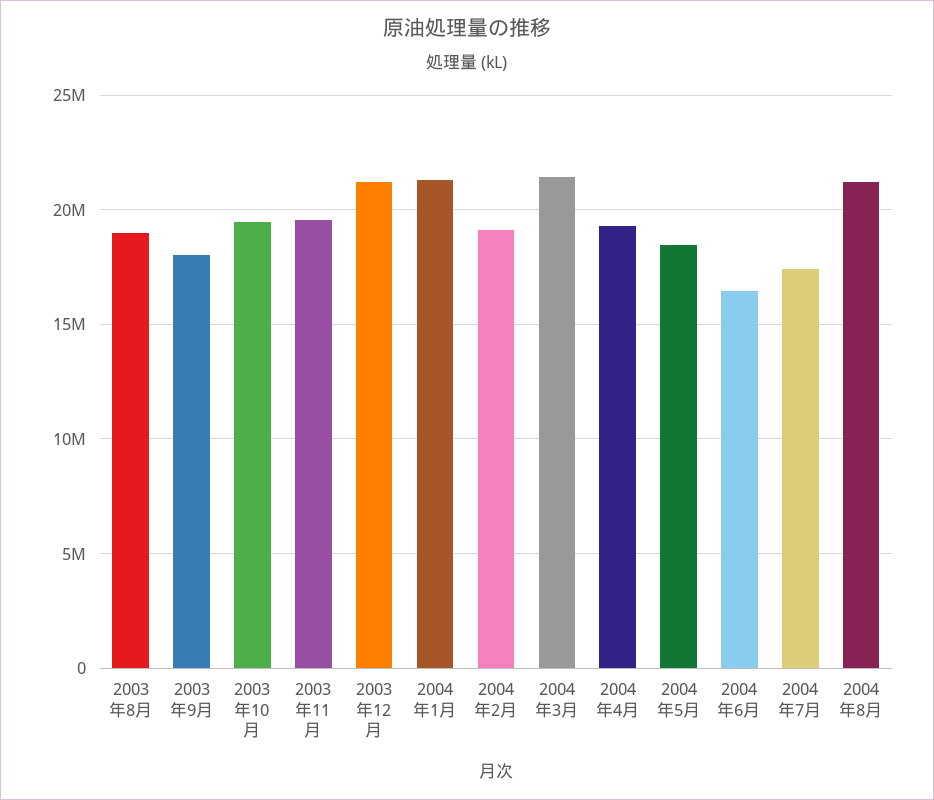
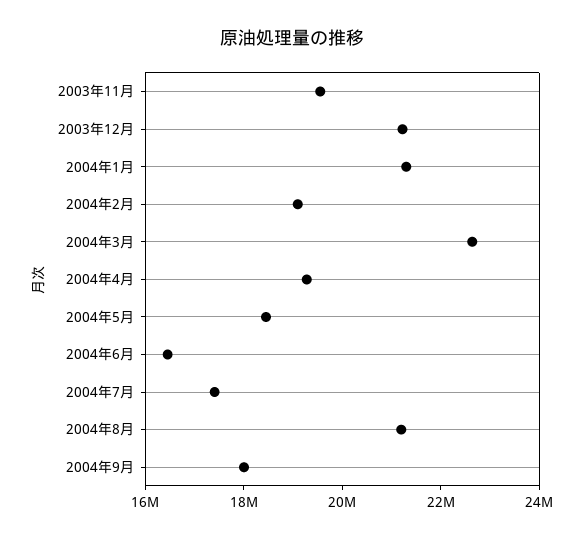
2003年8月: 19000000 -> none
2003年9月: 18000000 -> none
2003年10月: 19500000 -> none
2004年3月: 21500000 -> 22500000
2004年9月: none -> 18000000

